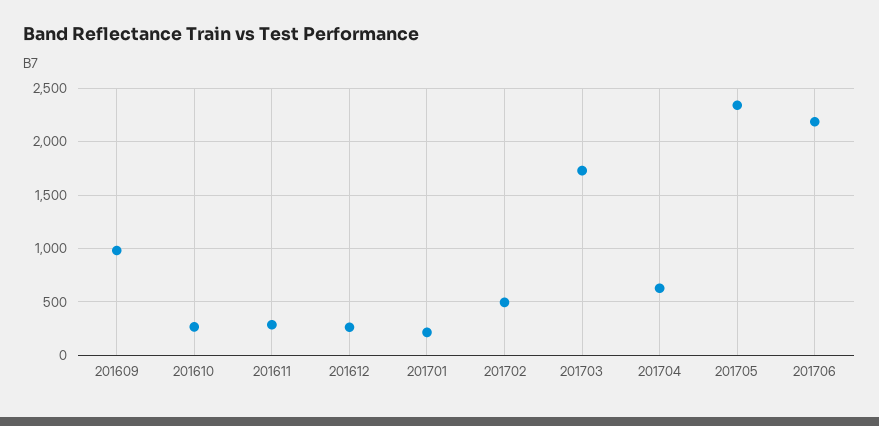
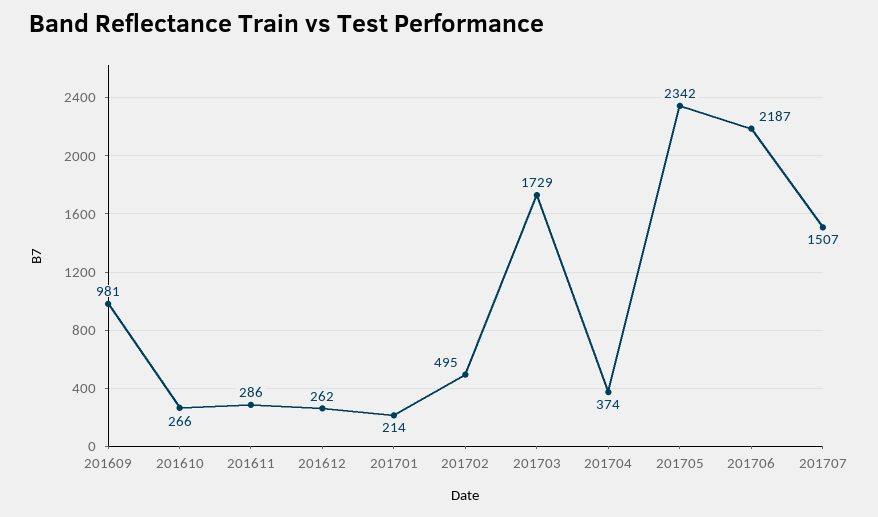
201704: 600 -> 374
201707: none -> 1507

